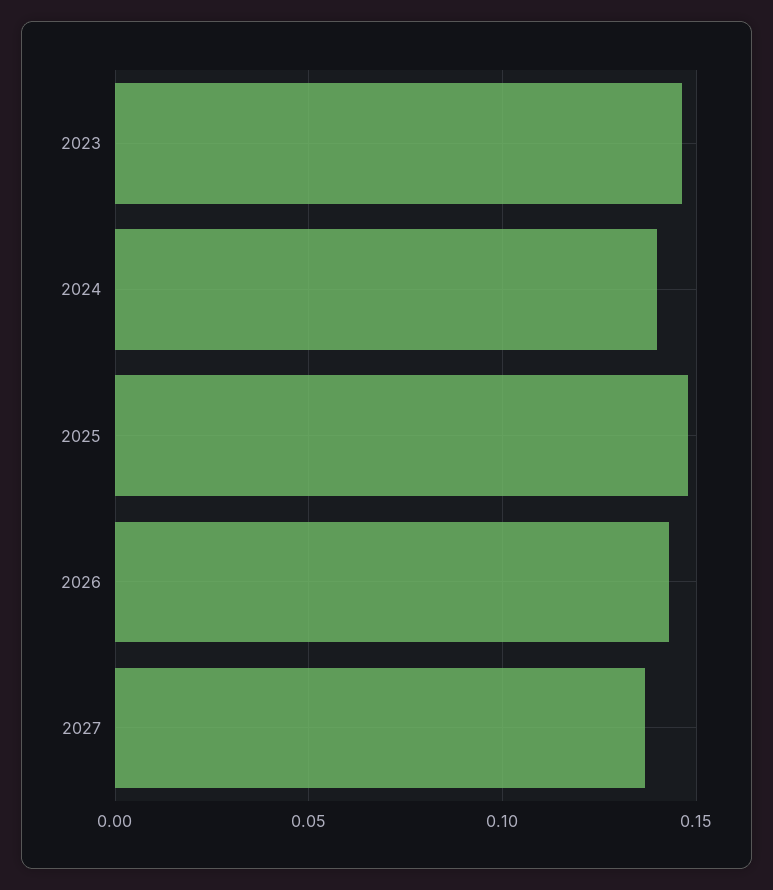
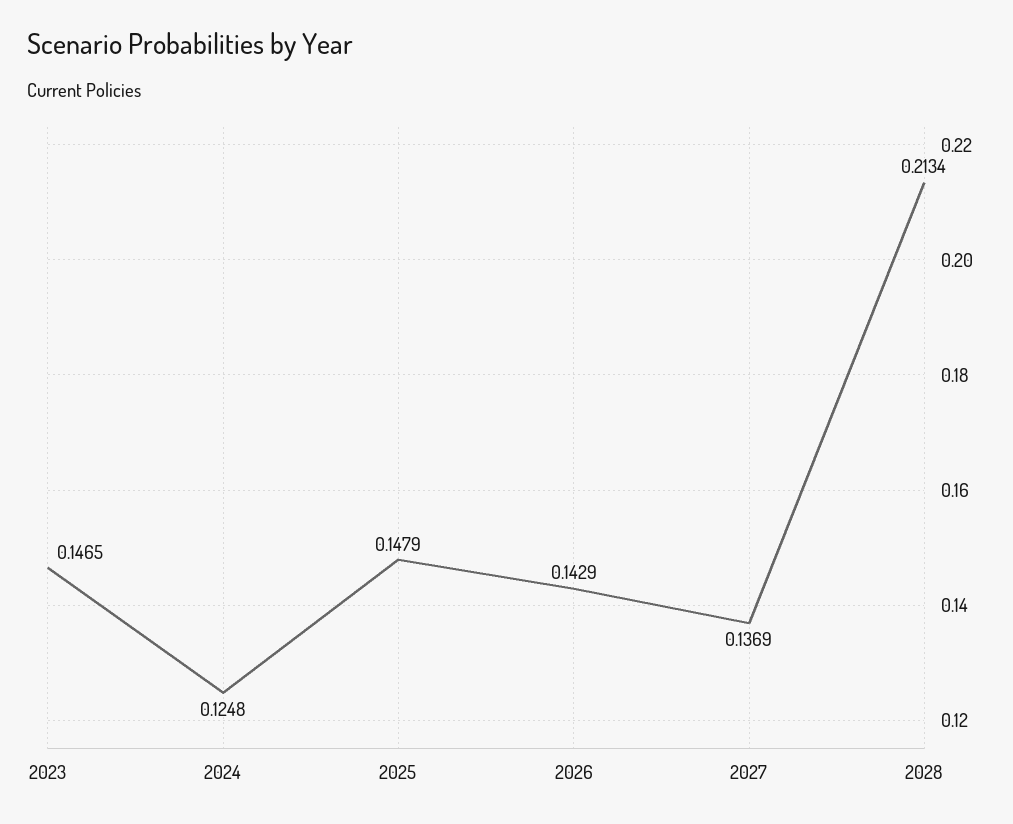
2024: 0.14 -> 0.1248
2028: none -> 0.2134

